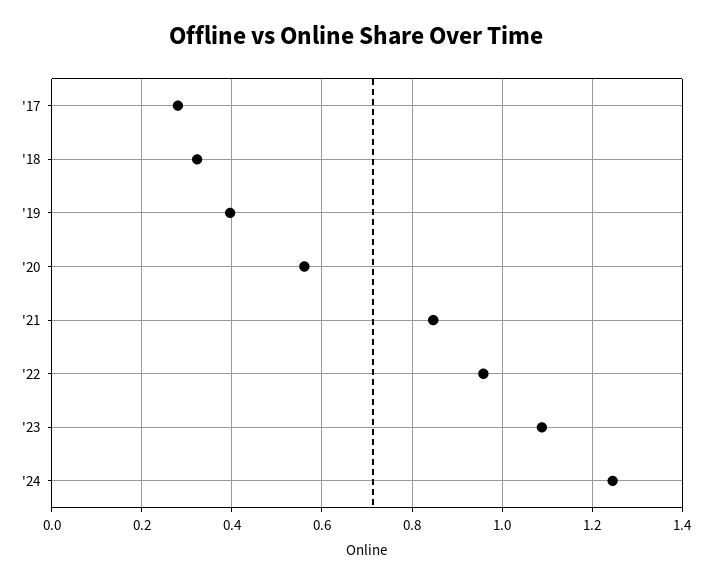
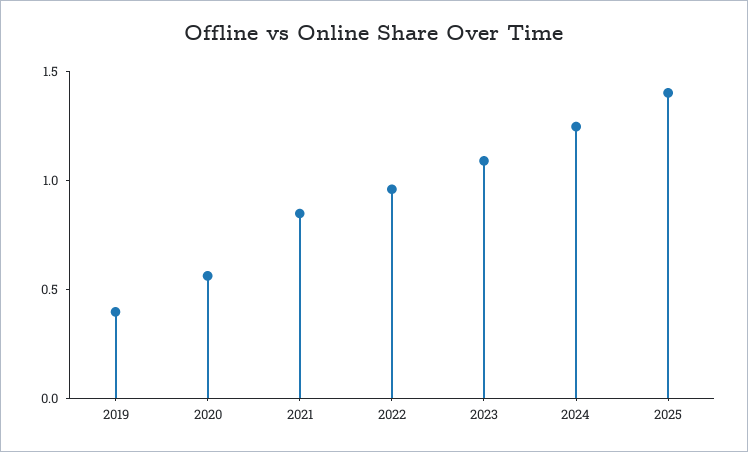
'17: 0.28 -> none
'18: 0.32 -> none
2025: none -> 1.4

